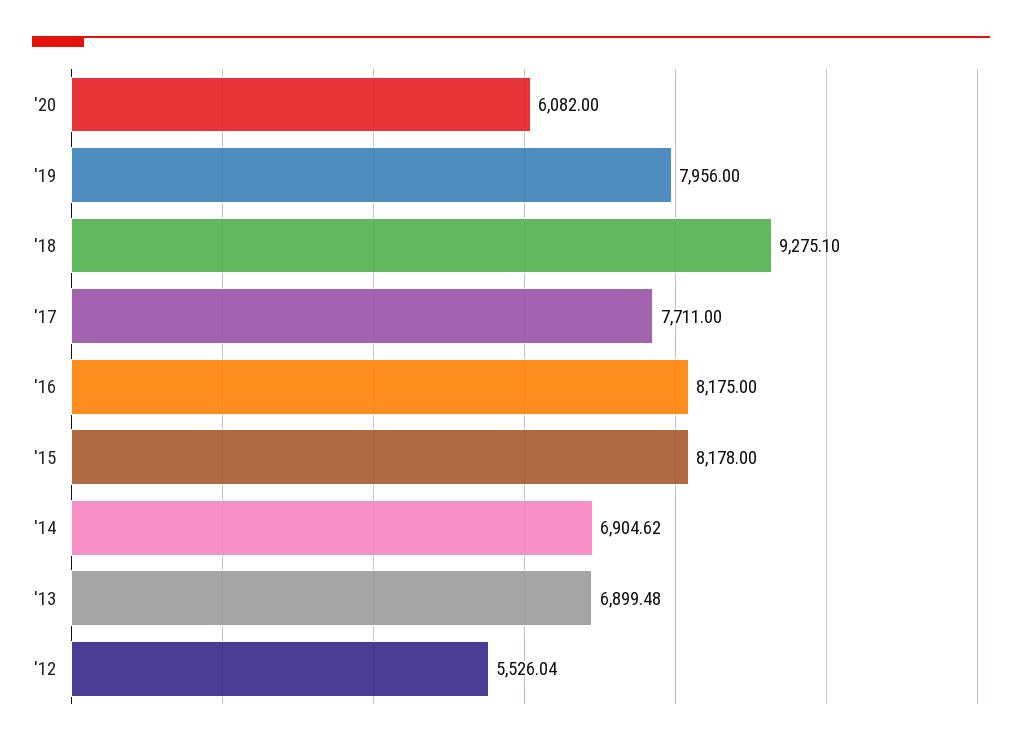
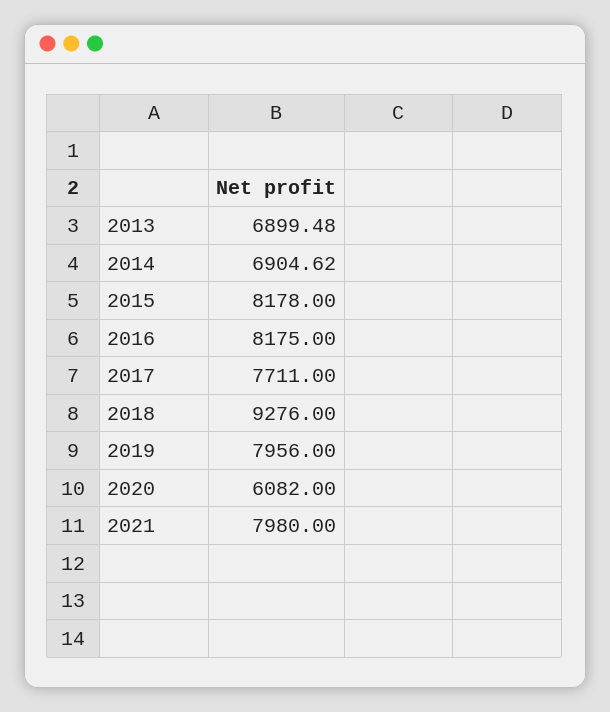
'18: 9275.1 -> 9276
'12: 5526.04 -> none
2021: none -> 7980

